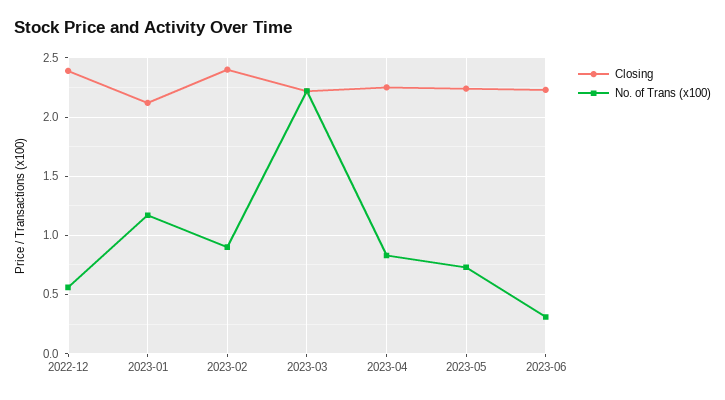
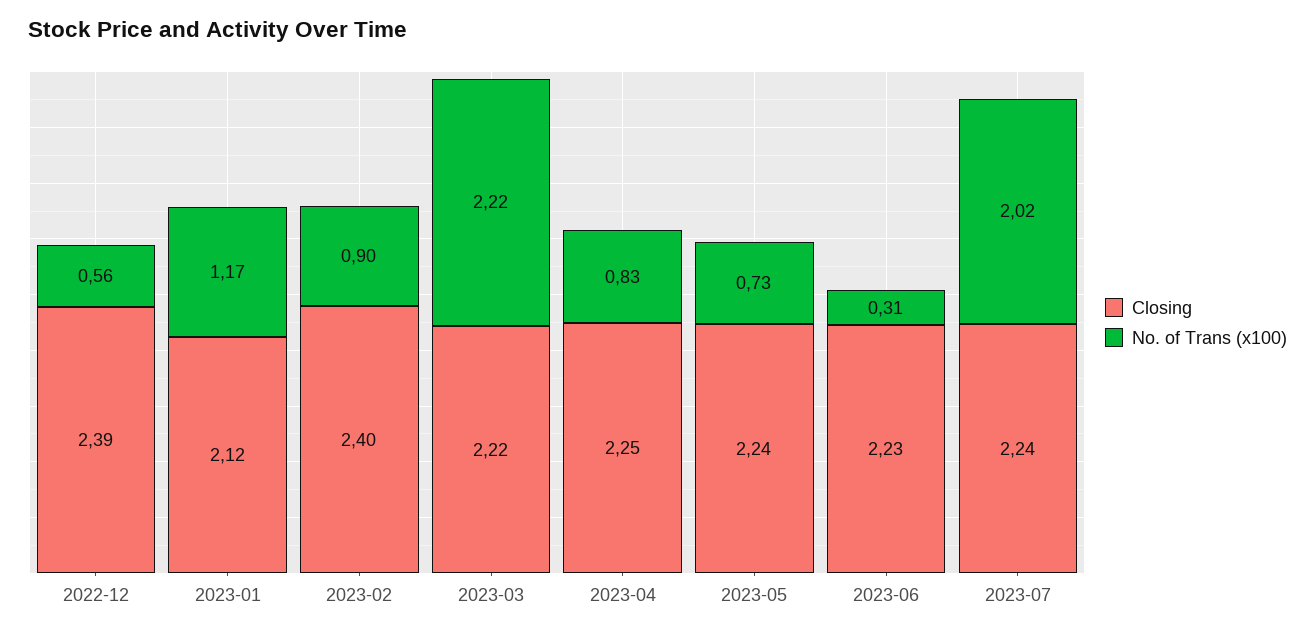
Closing, 2023-07: none -> 2.24
No. of Trans (x100), 2023-07: none -> 2.02

